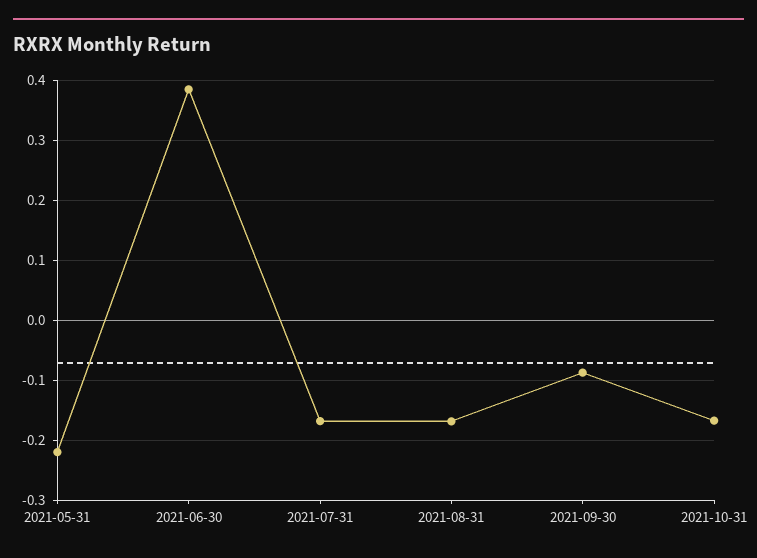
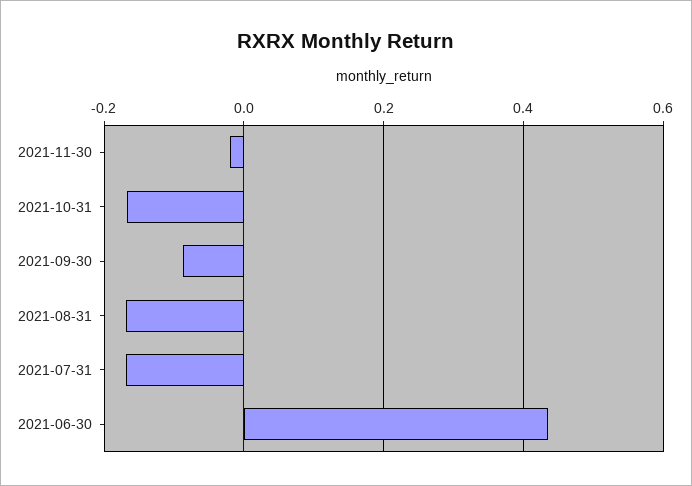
2021-05-31: -0.22 -> none
2021-06-30: 0.38 -> 0.44
2021-11-30: none -> -0.02

